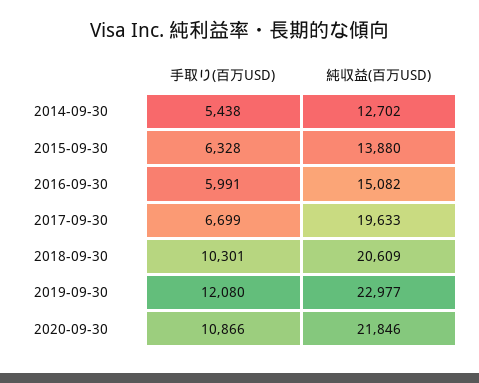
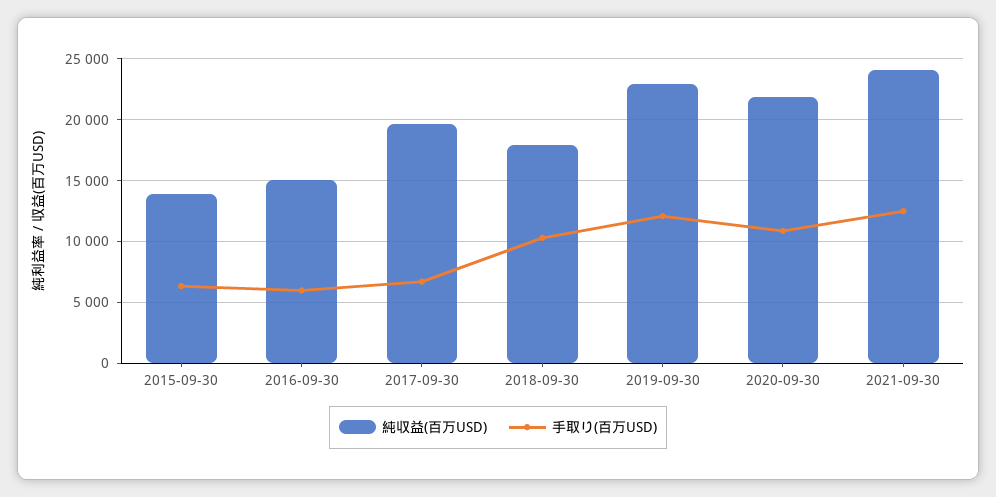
手取り(百万USD), 2014-09-30: 5438 -> none
純収益(百万USD), 2014-09-30: 12702 -> none
純収益(百万USD), 2018-09-30: 20609 -> 18000
純収益(百万USD), 2021-09-30: none -> 24000
手取り(百万USD), 2021-09-30: none -> 12500

